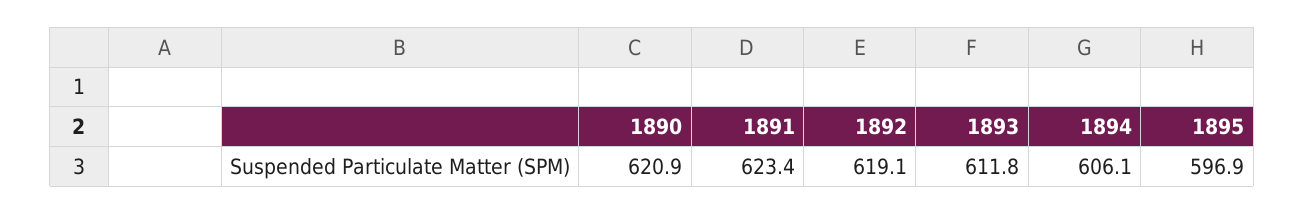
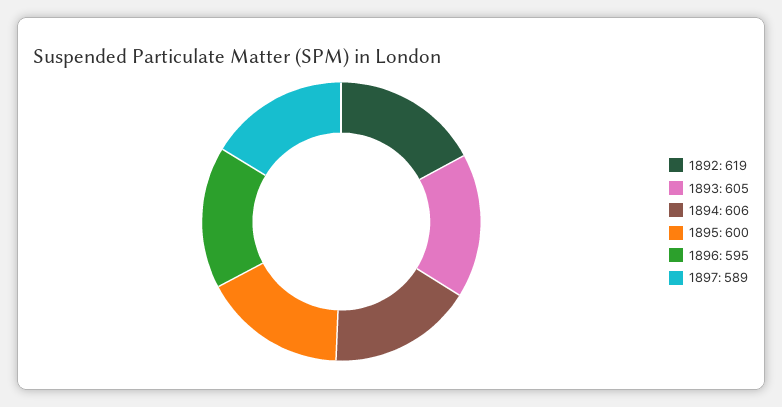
1890: 620.9 -> none
1891: 623.4 -> none
1893: 611.8 -> 605
1895: 596.9 -> 600
1896: none -> 595
1897: none -> 589

